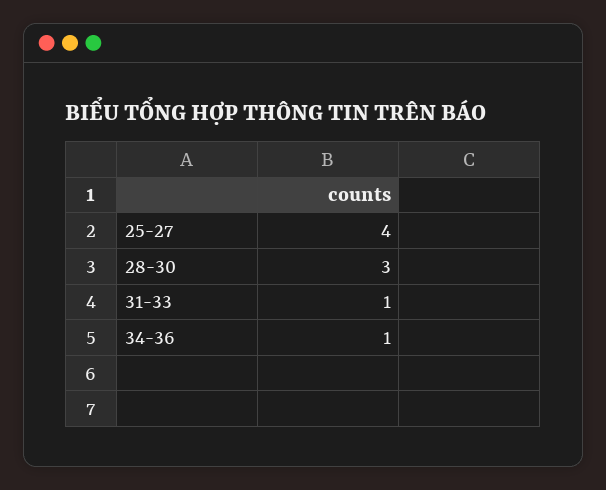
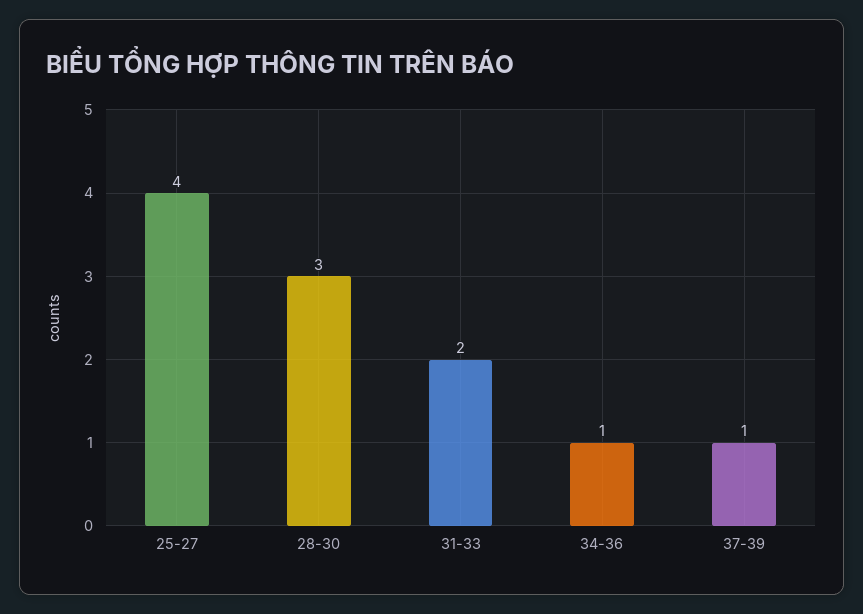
31-33: 1 -> 2
37-39: none -> 1

